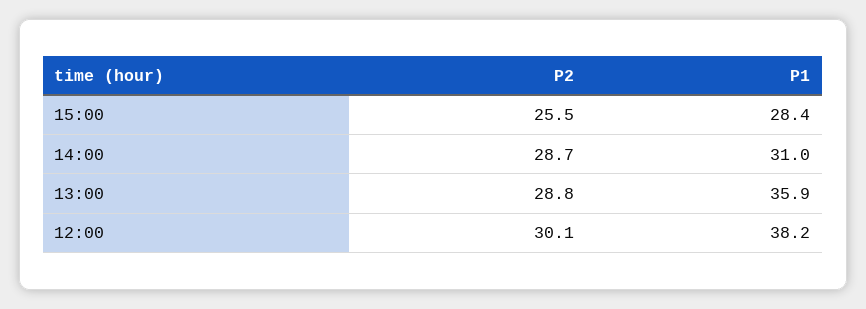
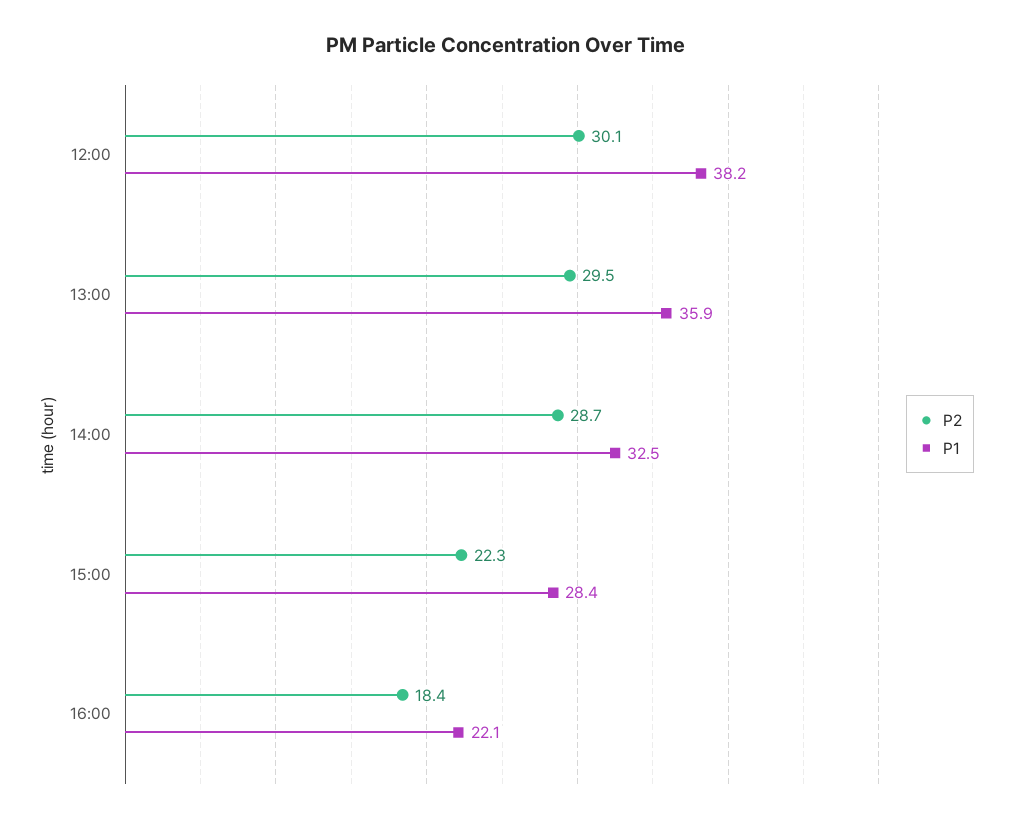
P2, 15:00: 25.5 -> 22.3
P1, 14:00: 31 -> 32.5
P2, 13:00: 28.8 -> 29.5
P2, 16:00: none -> 18.4
P1, 16:00: none -> 22.1

